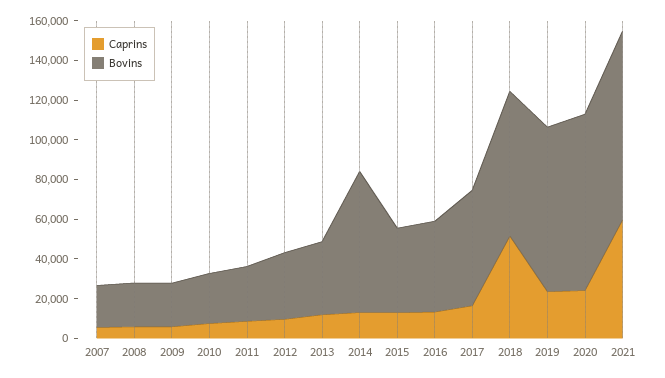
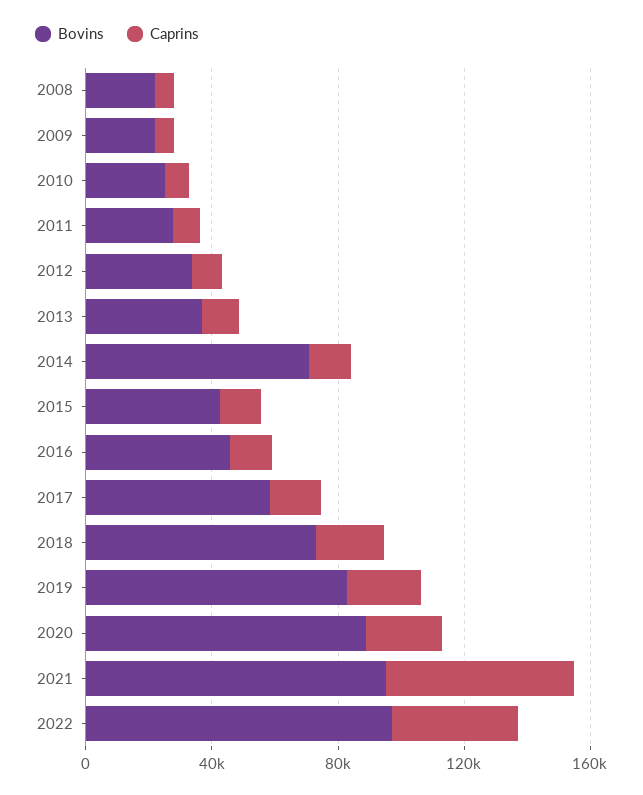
Caprins, 2007: 5000 -> none
Bovins, 2007: 20000 -> none
Caprins, 2018: 50000 -> 20000
Bovins, 2022: none -> 100000
Caprins, 2022: none -> 40000

